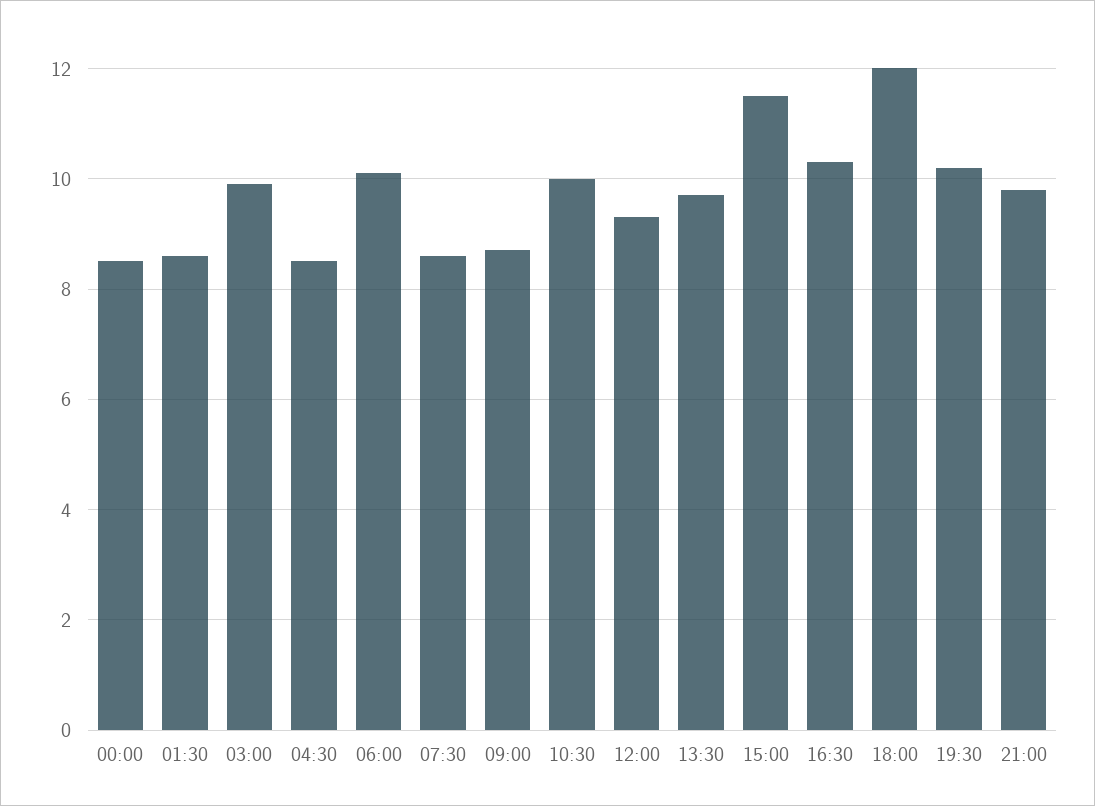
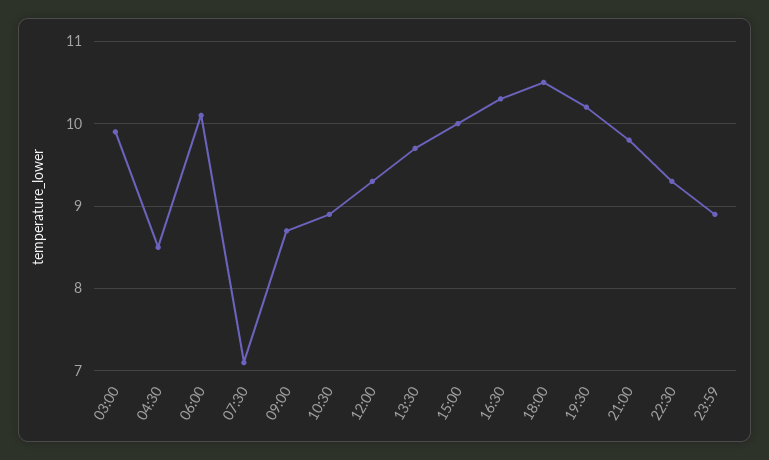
00:00: 8.5 -> none
01:30: 8.5 -> none
07:30: 8.5 -> 7.1
10:30: 10 -> 8.9
15:00: 11.5 -> 10
18:00: 12 -> 10.5
22:30: none -> 9.3
23:59: none -> 8.9

